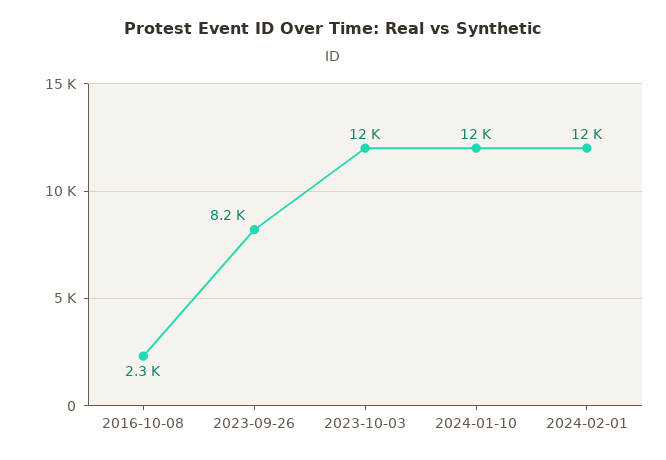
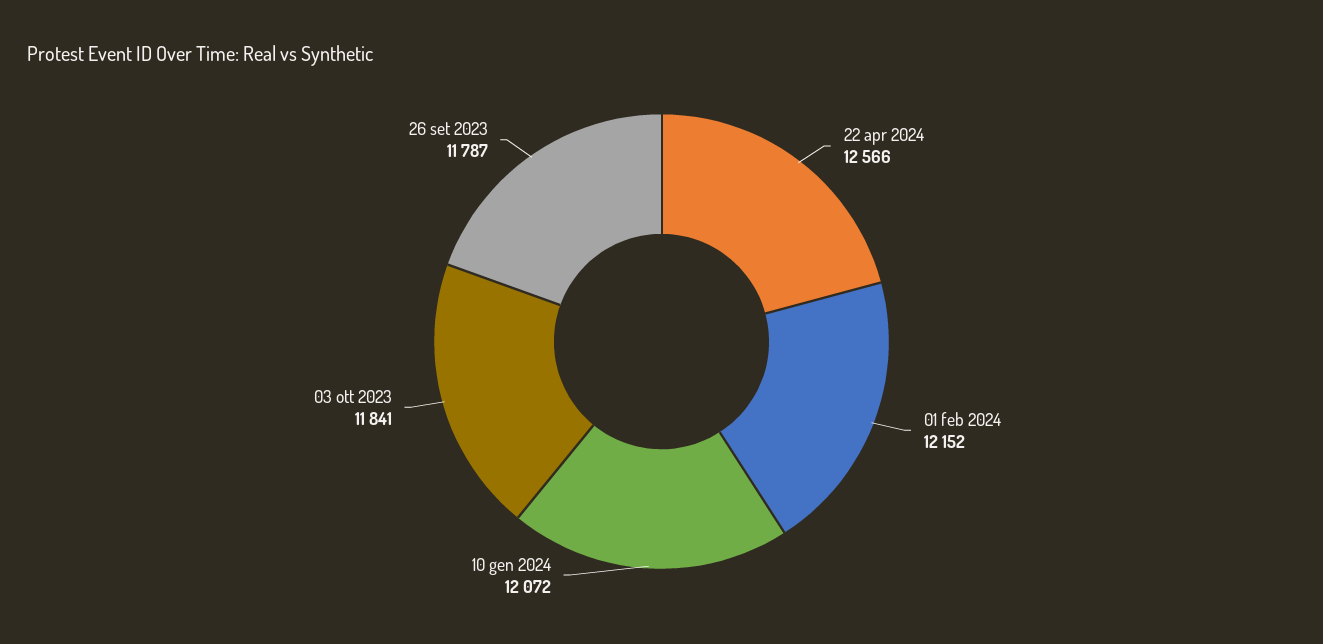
2016-10-08: 2300 -> none
2023-09-26: 8200 -> 11787
22 apr 2024: none -> 12566

